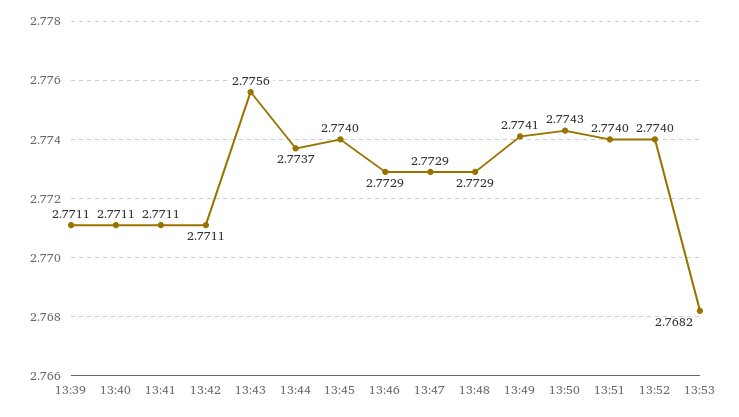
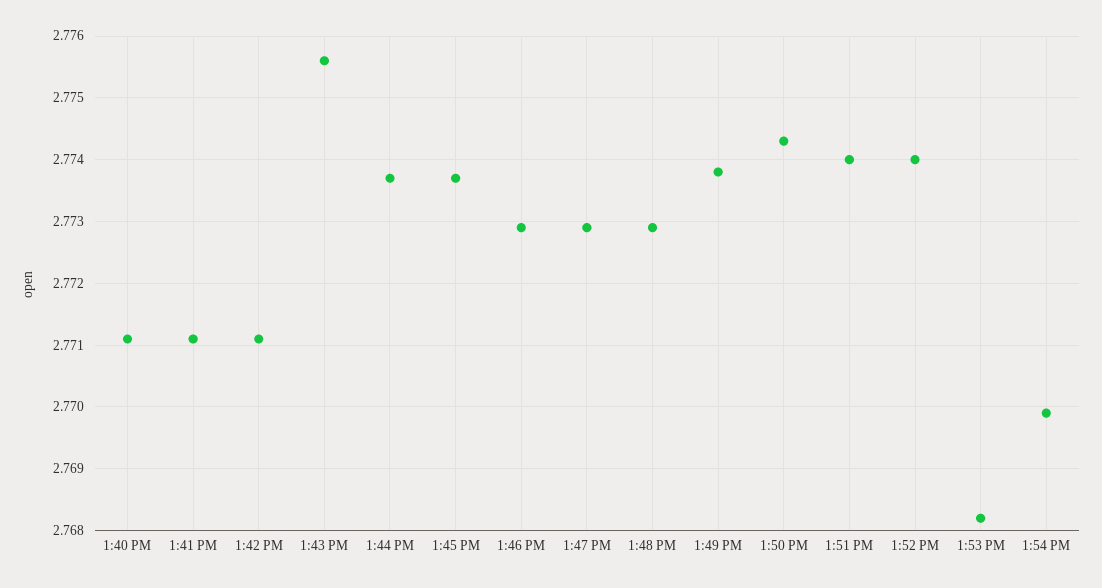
13:39: 2.7711 -> none
13:45: 2.774 -> 2.7737
13:49: 2.7741 -> 2.7738
1:54 PM: none -> 2.7699

